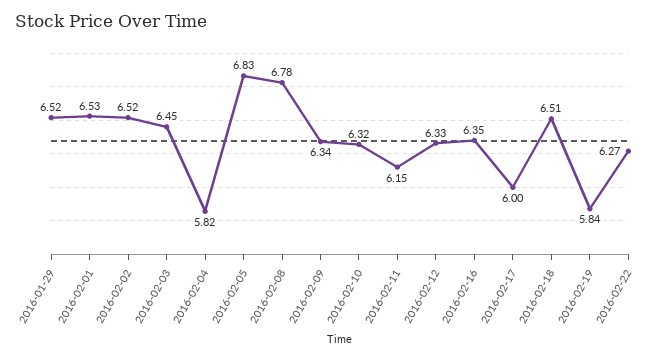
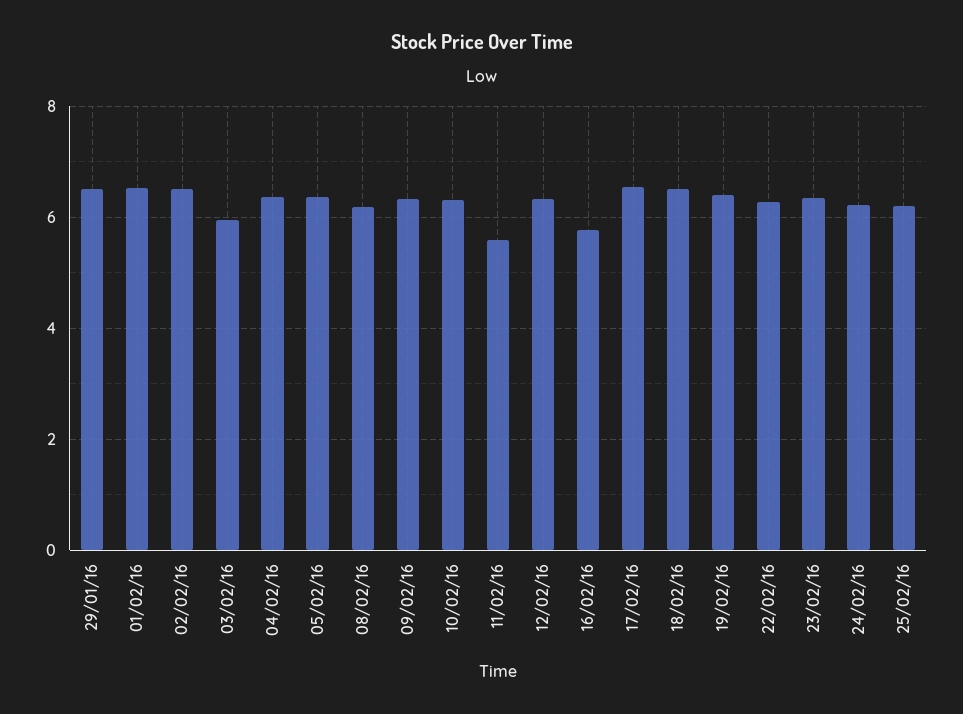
2016-02-03: 6.45 -> 6
2016-02-04: 5.82 -> 6.4
2016-02-05: 6.83 -> 6.4
2016-02-08: 6.78 -> 6.2
2016-02-11: 6.15 -> 5.6
2016-02-16: 6.35 -> 5.8
2016-02-17: 6 -> 6.6
2016-02-19: 5.84 -> 6.4
23/02/16: none -> 6.4
24/02/16: none -> 6.2
25/02/16: none -> 6.2

